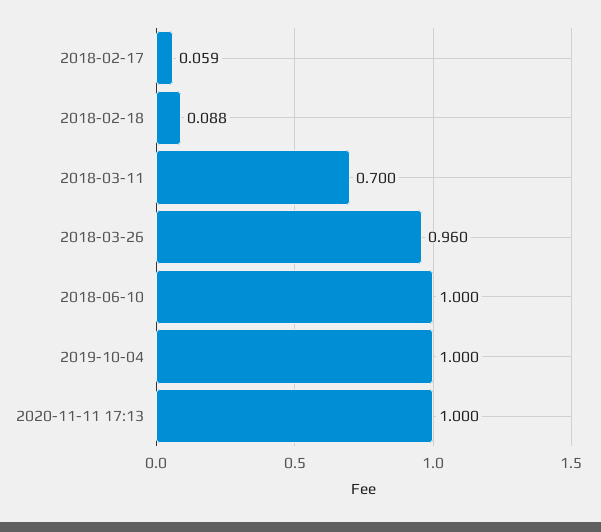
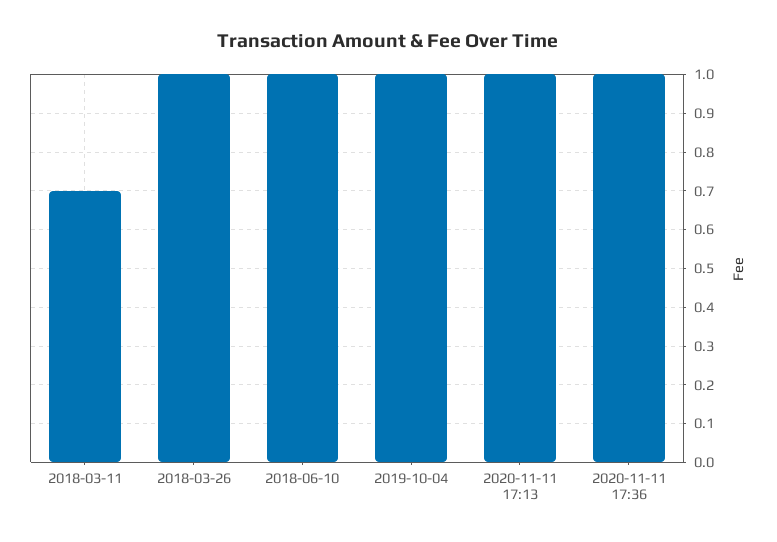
2018-02-17: 0.059 -> none
2018-02-18: 0.088 -> none
2018-03-26: 0.96 -> 1
2020-11-11 17:36: none -> 1

